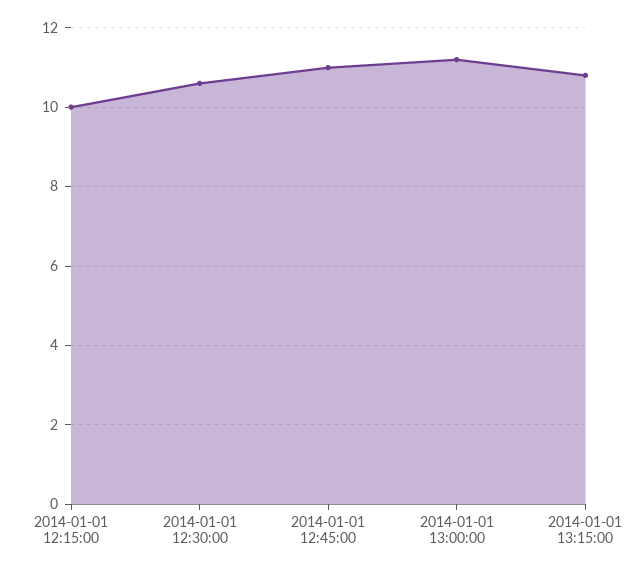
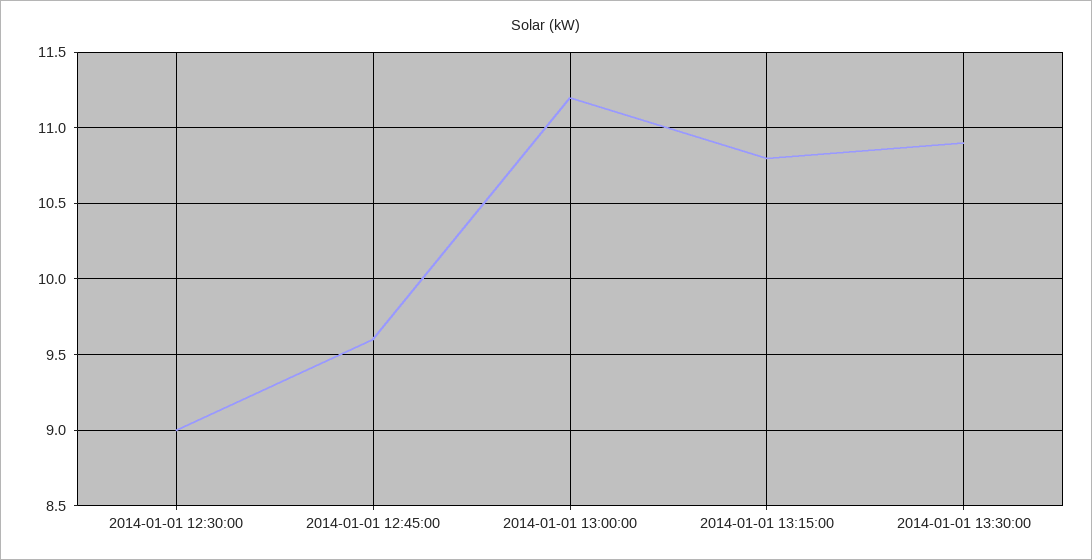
2014-01-01 12:15:00: 10 -> none
2014-01-01 12:30:00: 10.5 -> 9
2014-01-01 12:45:00: 11 -> 9.6
2014-01-01 13:30:00: none -> 10.9

